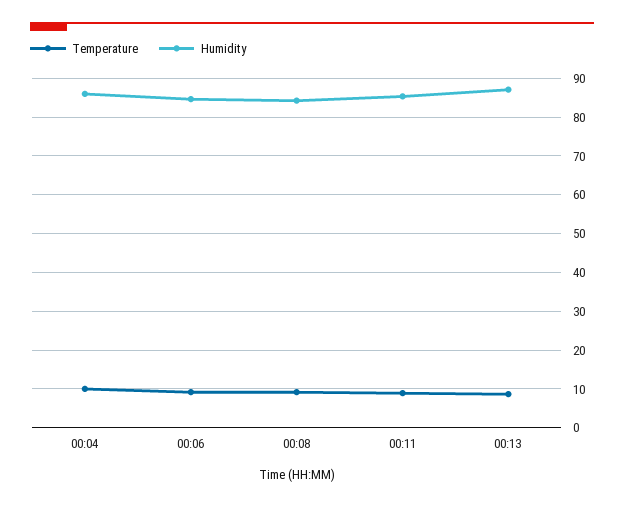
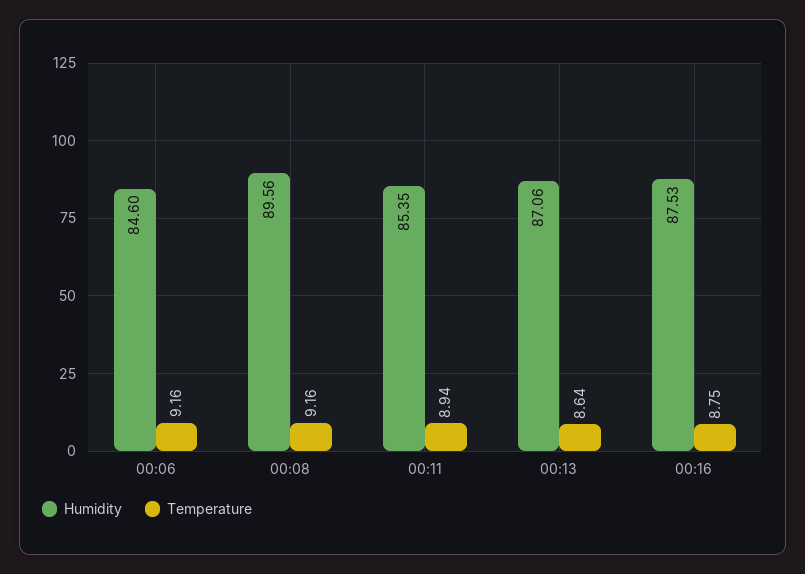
Temperature, 00:04: 10 -> none
Humidity, 00:04: 86 -> none
Humidity, 00:08: 84 -> 89.56
Humidity, 00:16: none -> 87.53
Temperature, 00:16: none -> 8.75

